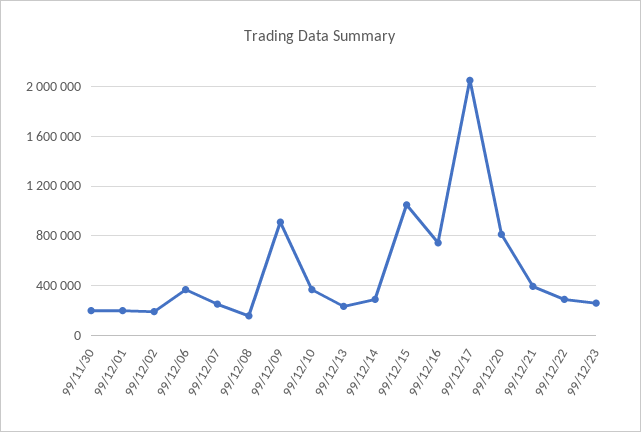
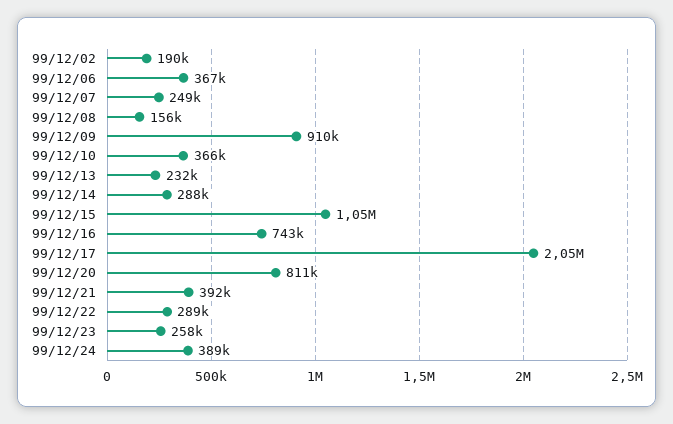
99/11/30: 200000 -> none
99/12/01: 200000 -> none
99/12/24: none -> 389000

